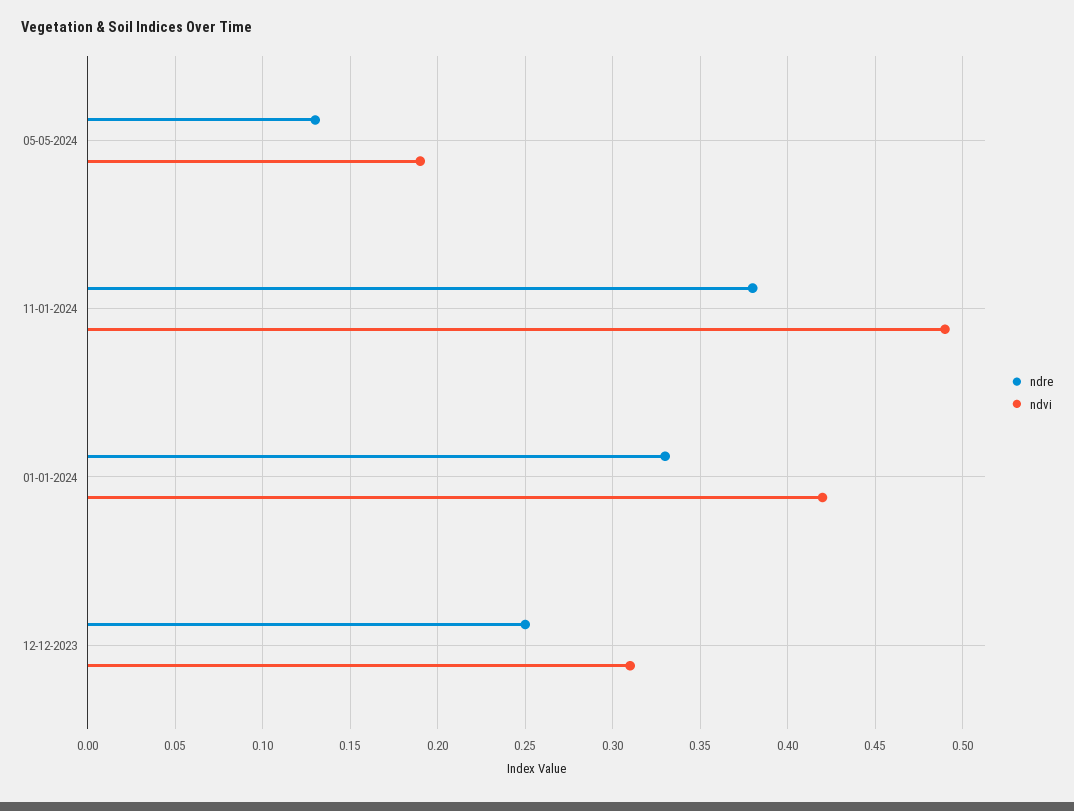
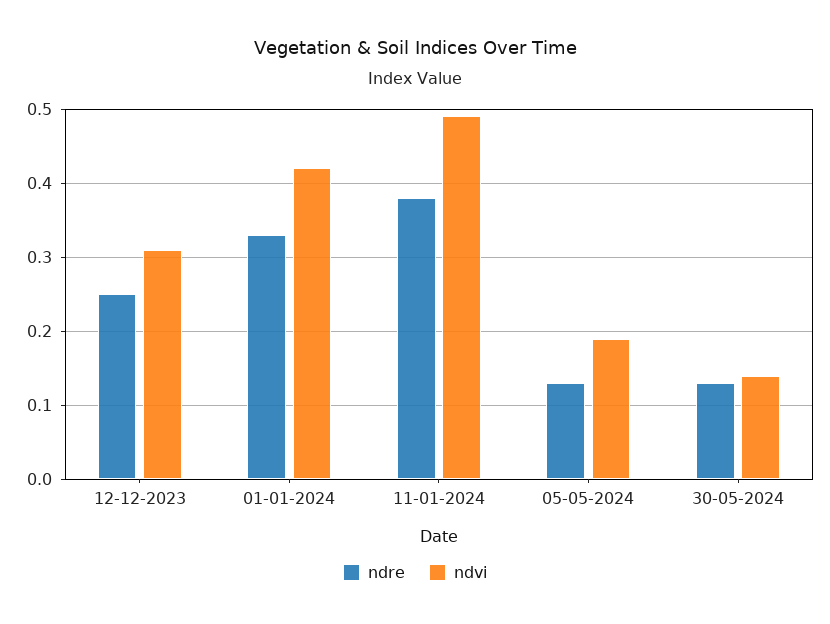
ndre, 30-05-2024: none -> 0.13
ndvi, 30-05-2024: none -> 0.14

